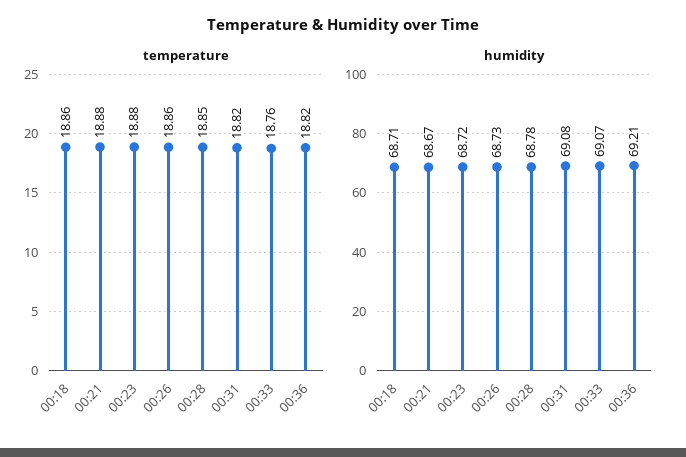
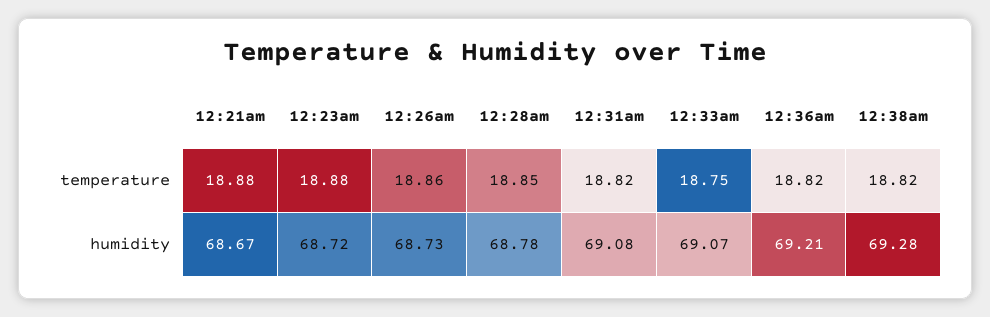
temperature, 00:18: 18.86 -> none
temperature, 00:33: 18.76 -> 18.75
humidity, 00:18: 68.71 -> none
temperature, 12:38am: none -> 18.82
humidity, 12:38am: none -> 69.28

